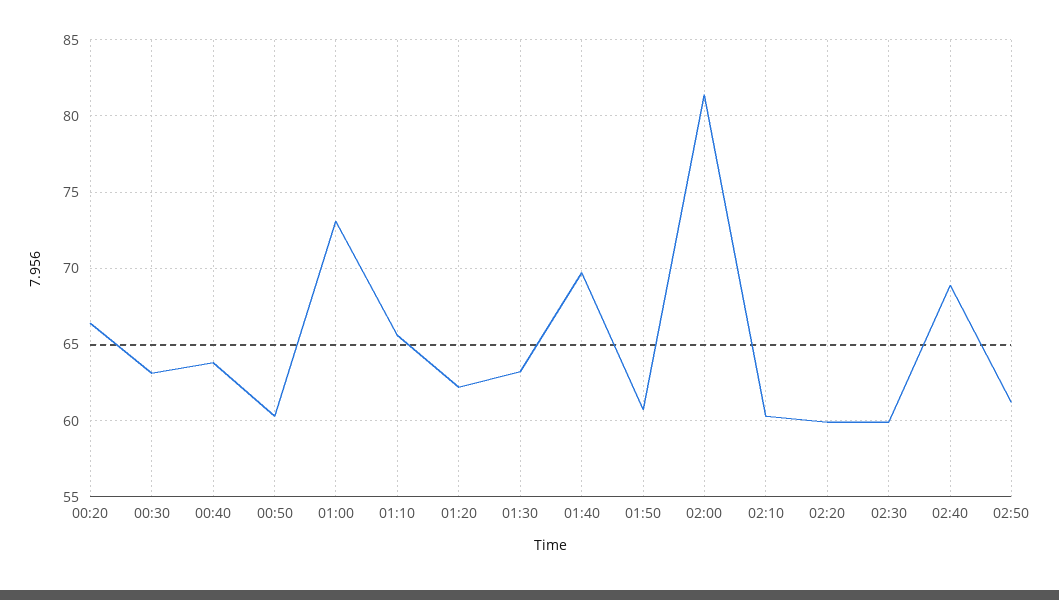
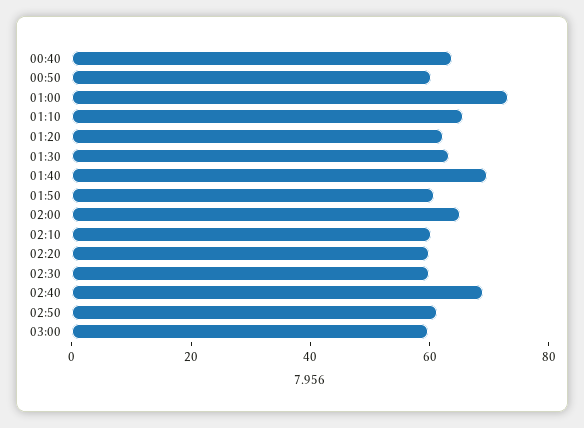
00:20: 66.5 -> none
00:30: 63 -> none
02:00: 81.5 -> 65
03:00: none -> 60

